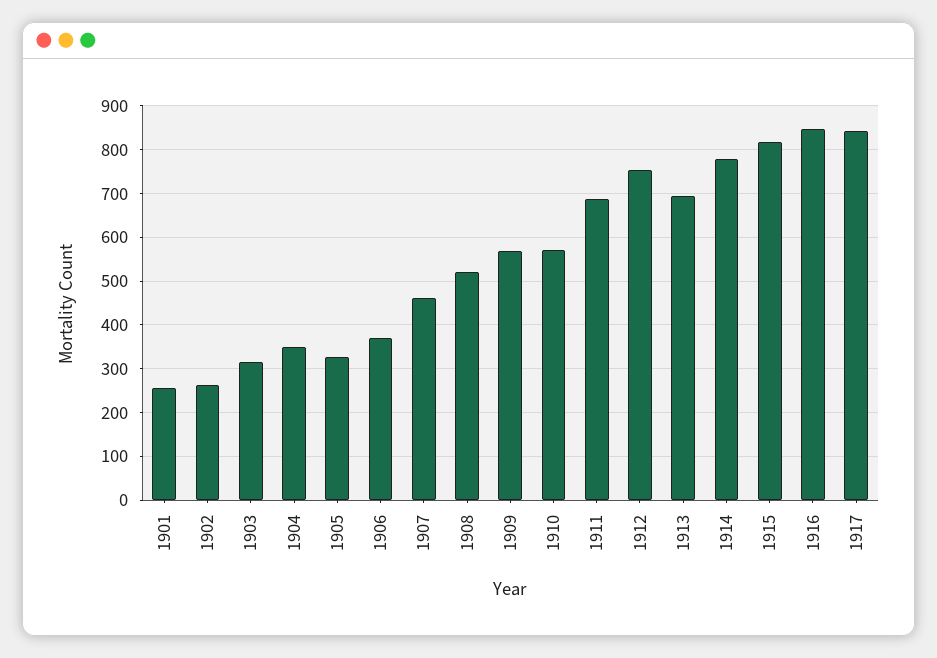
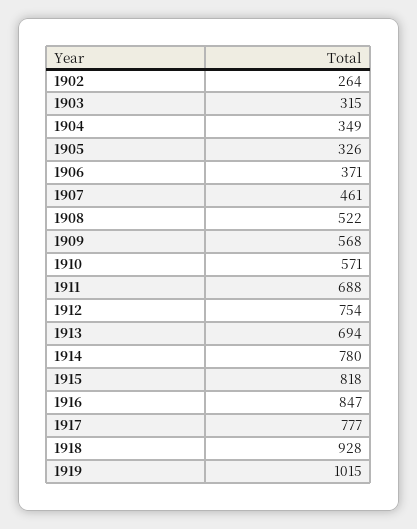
1901: 260 -> none
1917: 840 -> 777
1918: none -> 928
1919: none -> 1015

